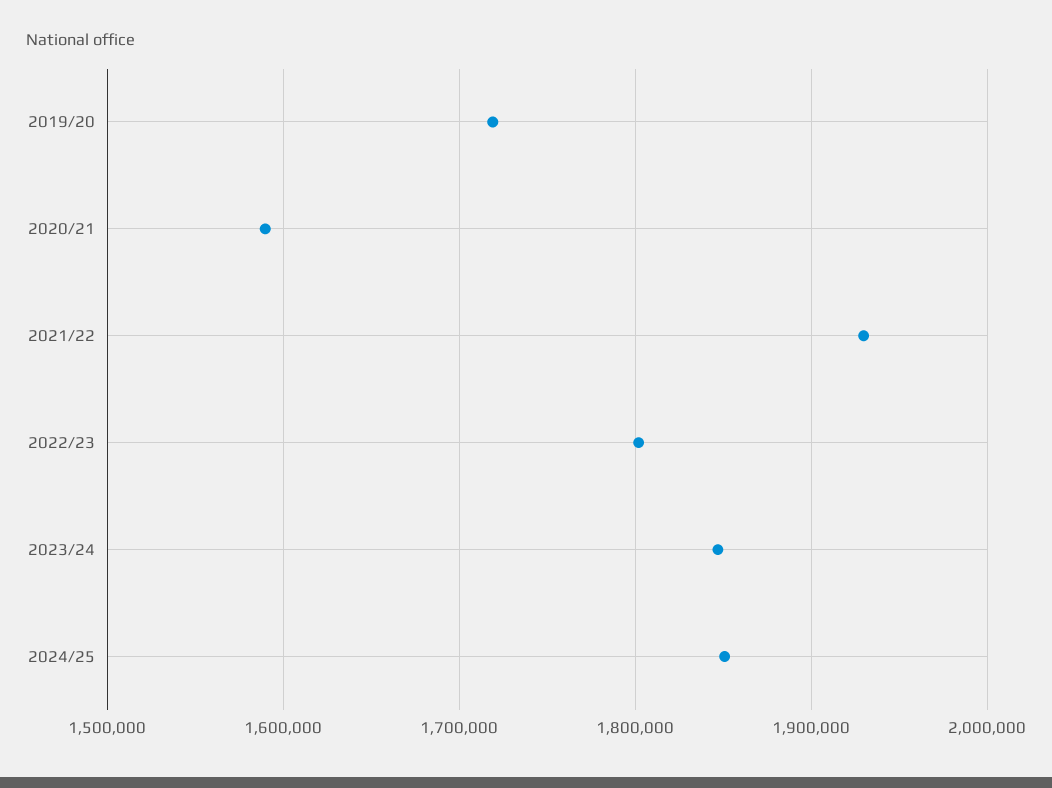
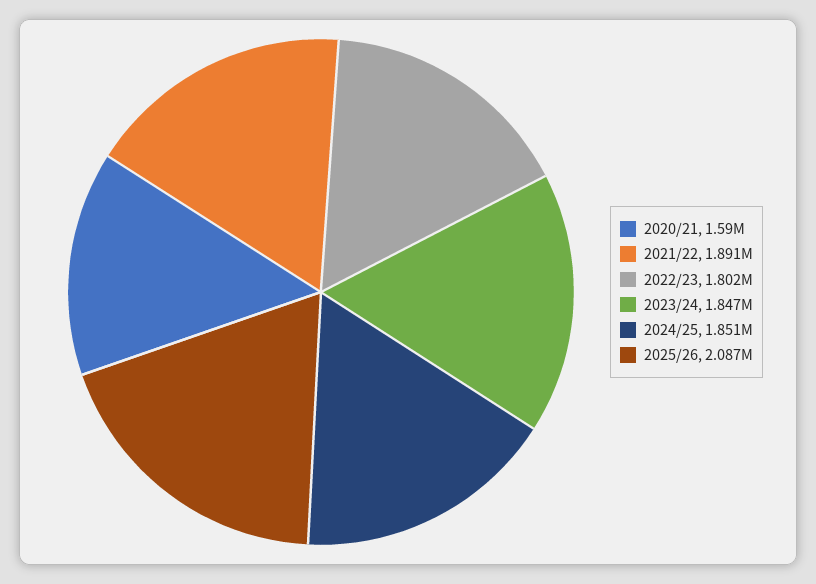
2019/20: 1720000 -> none
2021/22: 1930000 -> 1891000
2025/26: none -> 2087000

